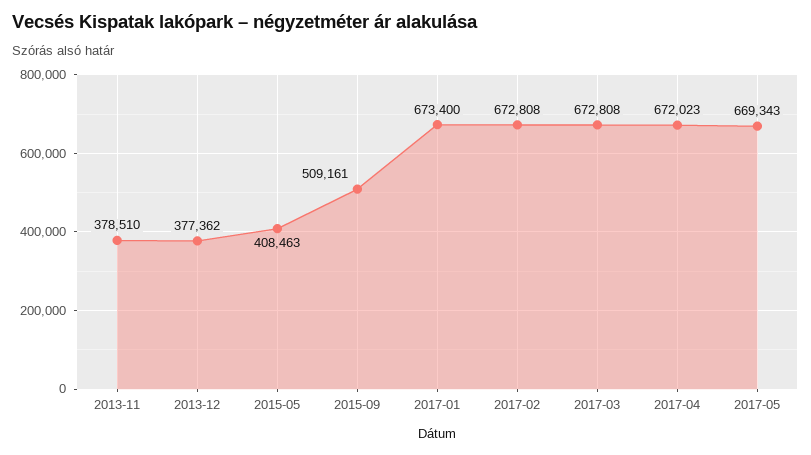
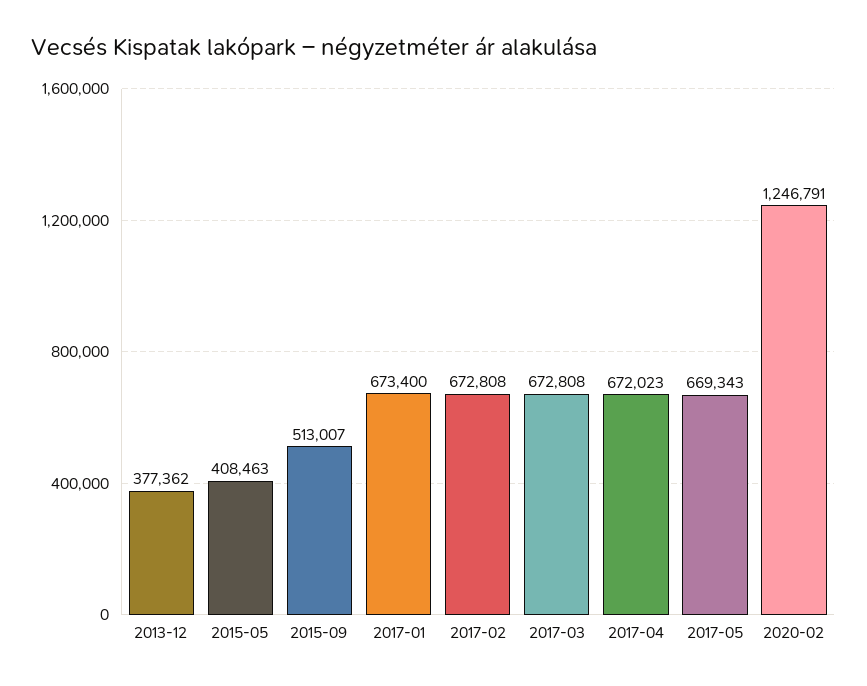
2013-11: 378510 -> none
2015-09: 509161 -> 513007
2020-02: none -> 1246791

